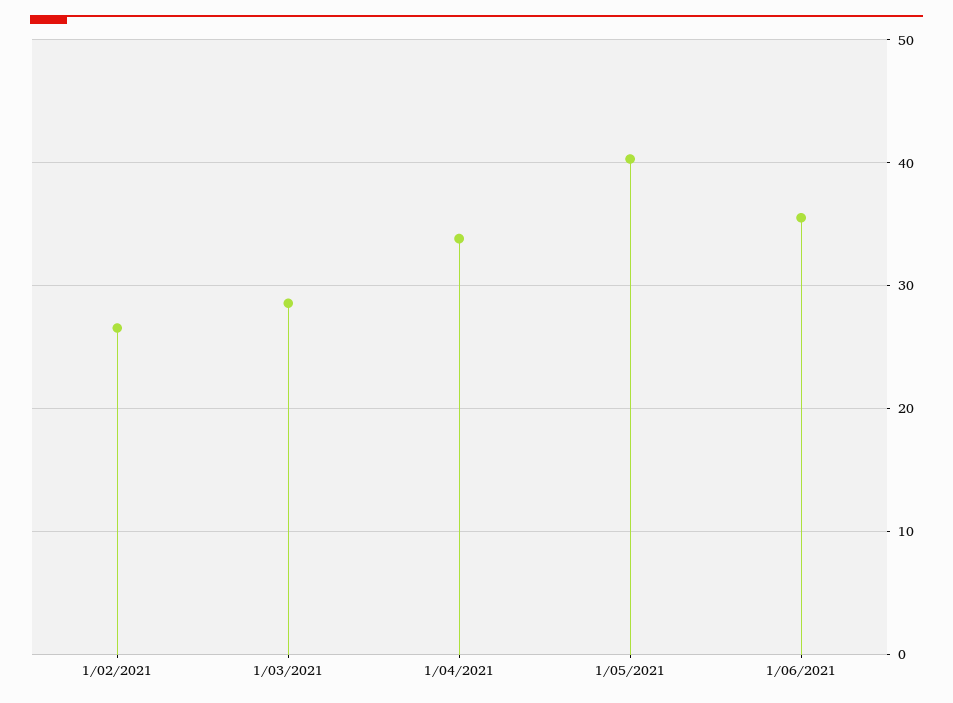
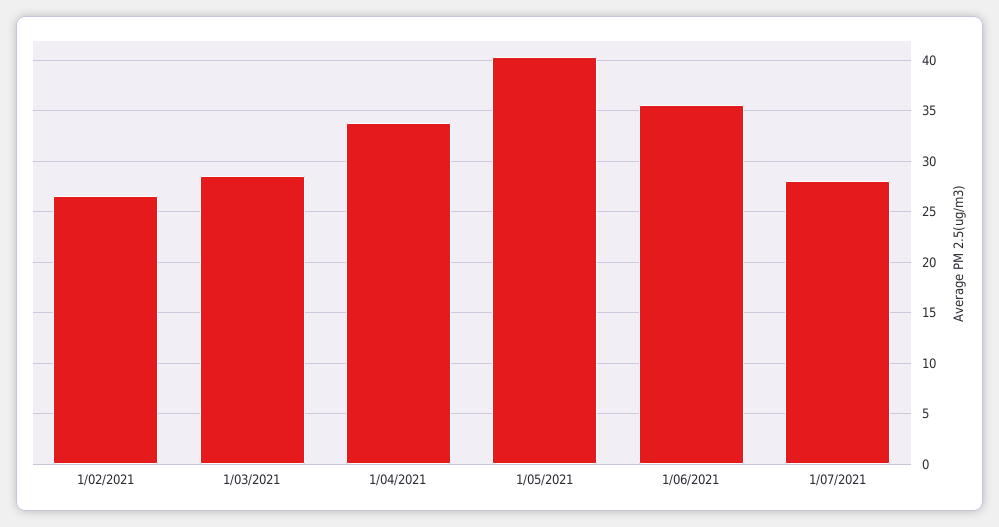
1/07/2021: none -> 28

